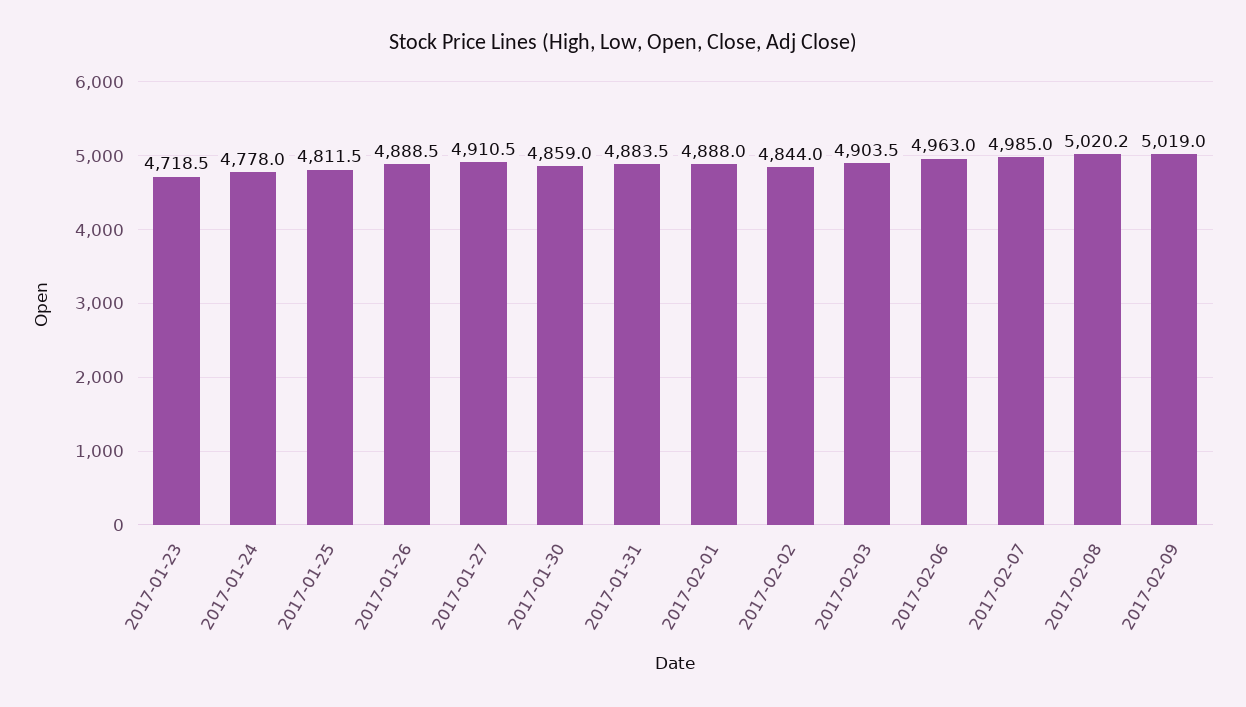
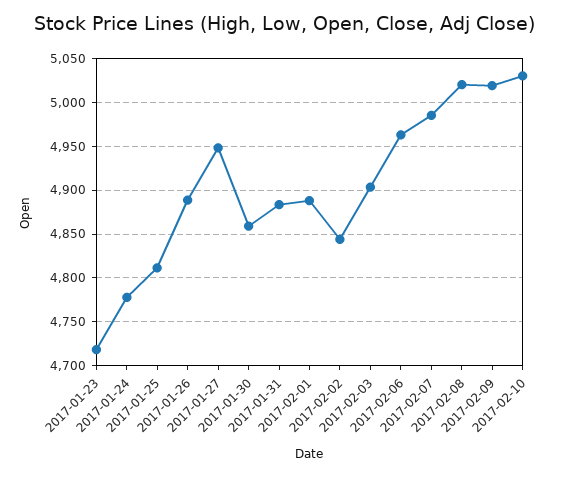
2017-01-27: 4910.5 -> 4950
2017-02-10: none -> 5030

